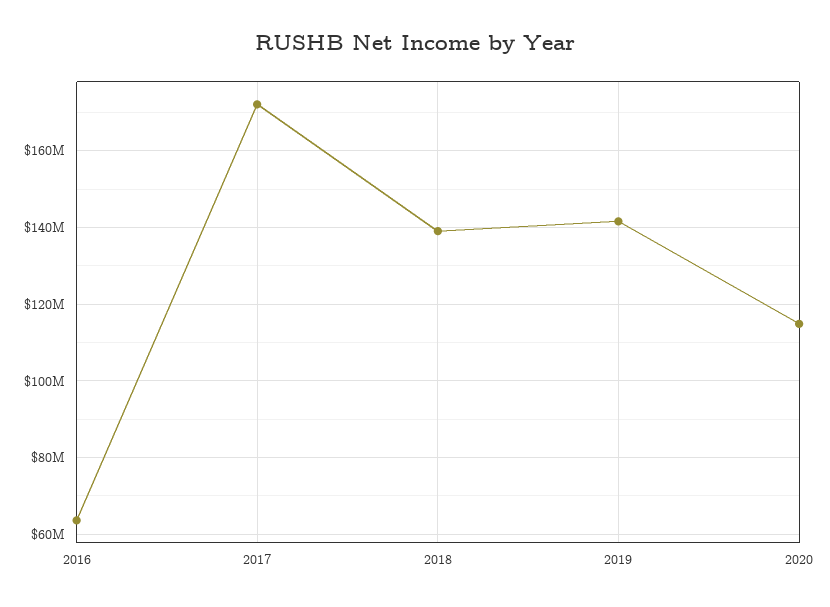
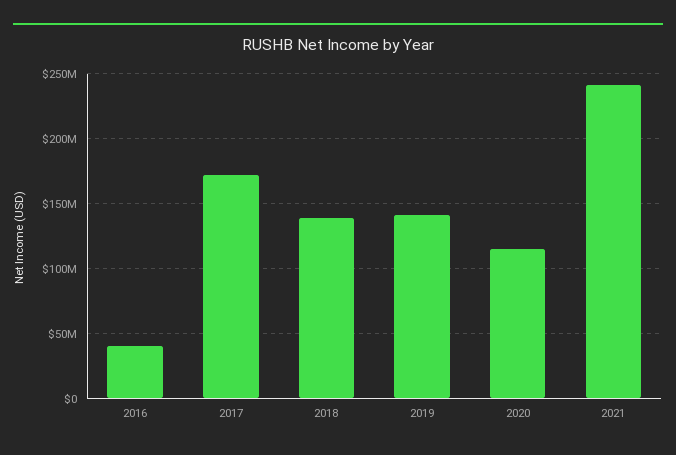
2016: 64000000 -> 40000000
2021: none -> 240000000

